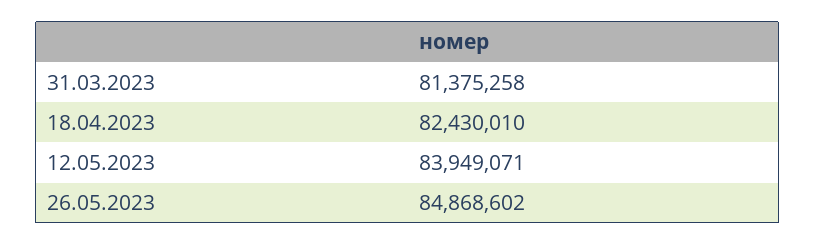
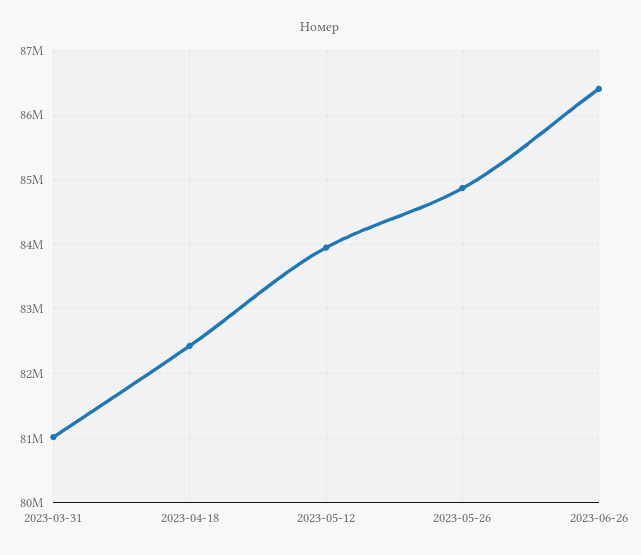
31.03.2023: 81375258 -> 81000000
2023-06-26: none -> 86400000

